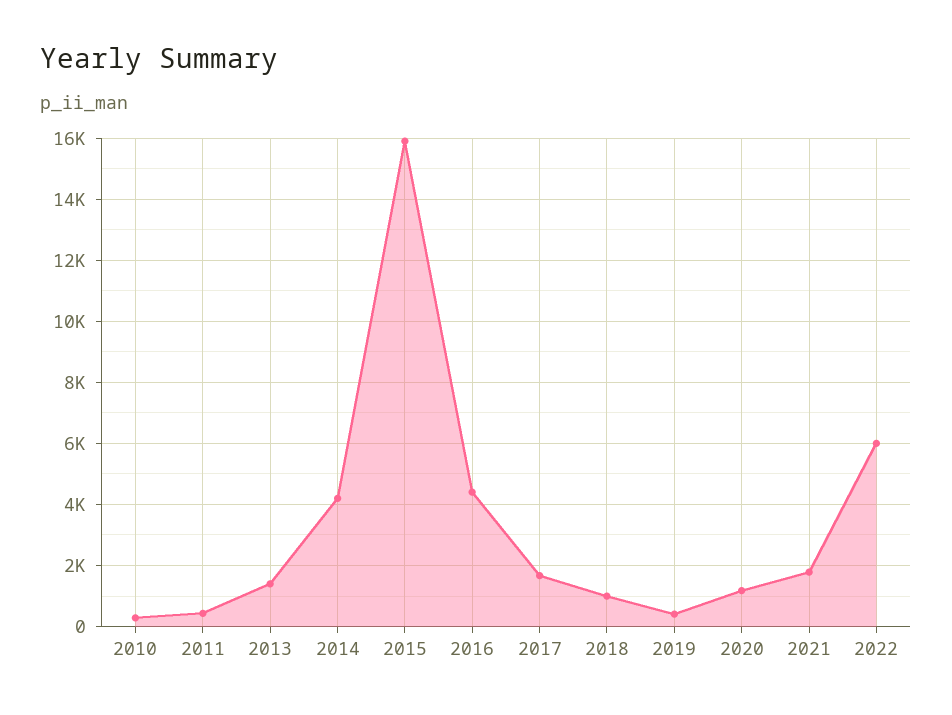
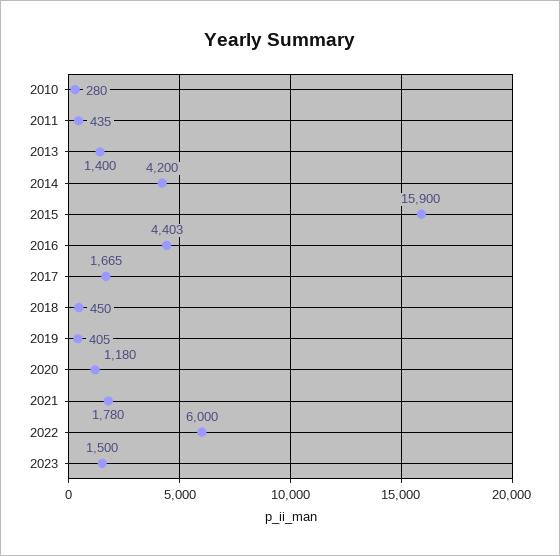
2018: 1000 -> 450
2023: none -> 1500

